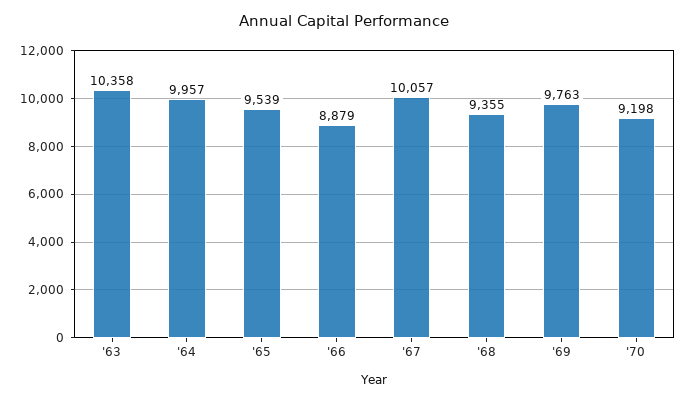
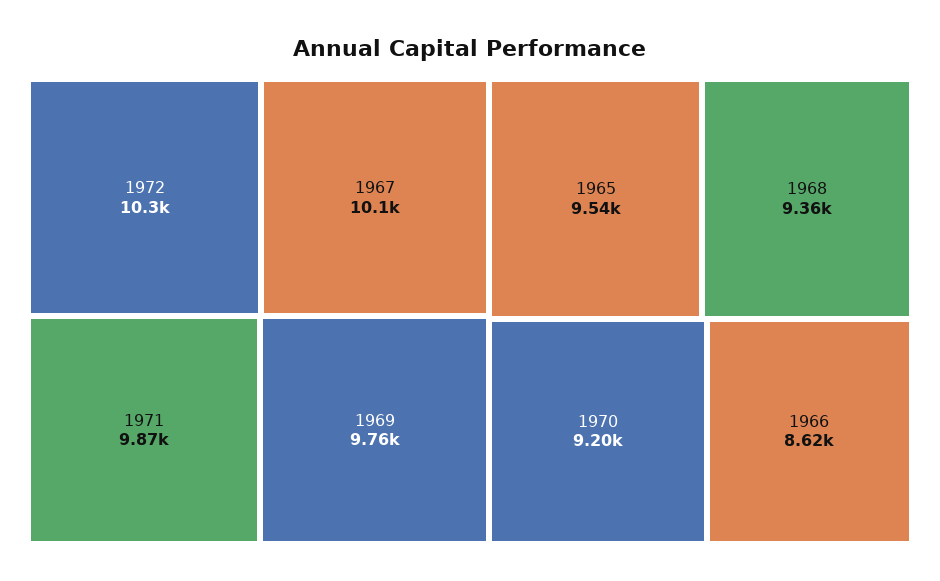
'63: 10358 -> none
'64: 9957 -> none
'66: 8879 -> 8620
1972: none -> 10300
1971: none -> 9870

